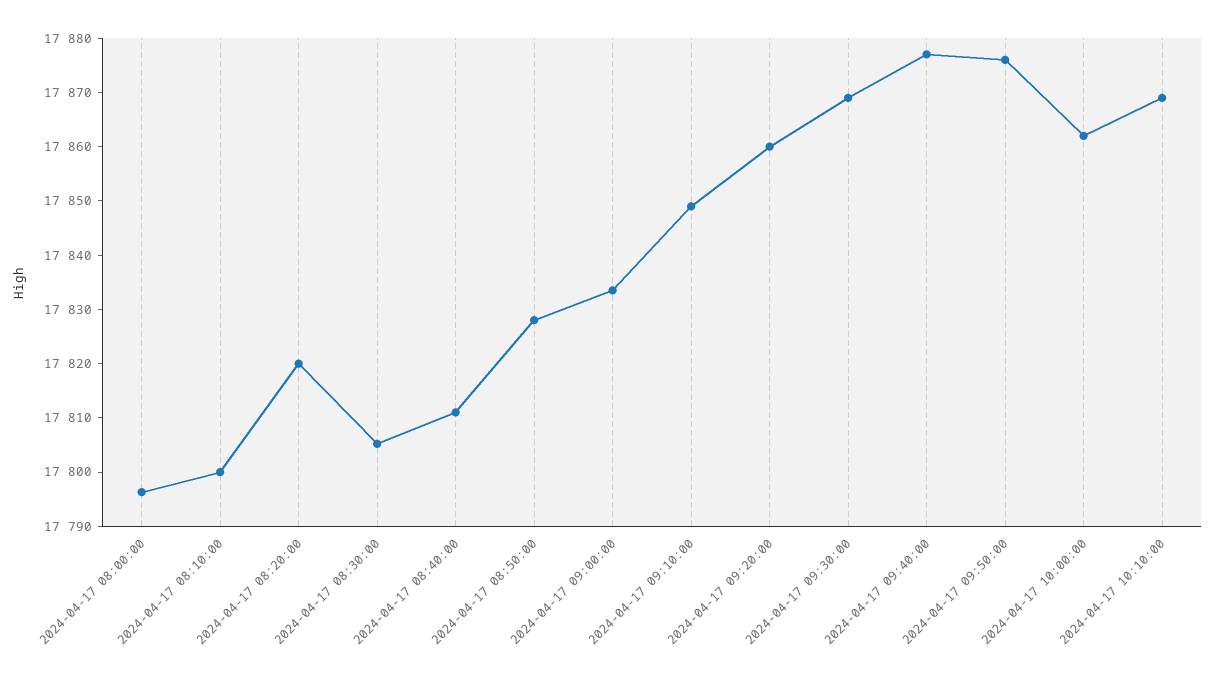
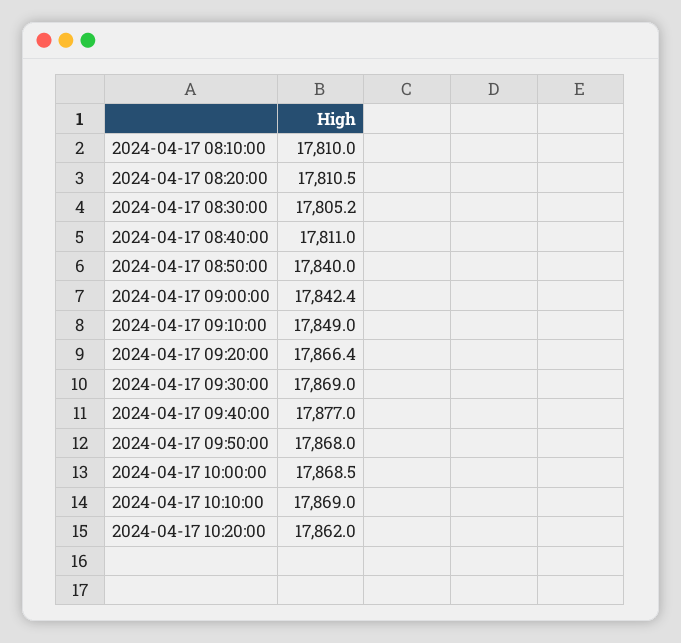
2024-04-17 08:00:00: 17796 -> none
2024-04-17 08:10:00: 17800 -> 17810
2024-04-17 08:20:00: 17820 -> 17810.5
2024-04-17 08:50:00: 17828 -> 17840
2024-04-17 09:00:00: 17834 -> 17842.4
2024-04-17 09:20:00: 17860 -> 17866.4
2024-04-17 09:50:00: 17876 -> 17868
2024-04-17 10:00:00: 17862 -> 17868.5
2024-04-17 10:20:00: none -> 17862

